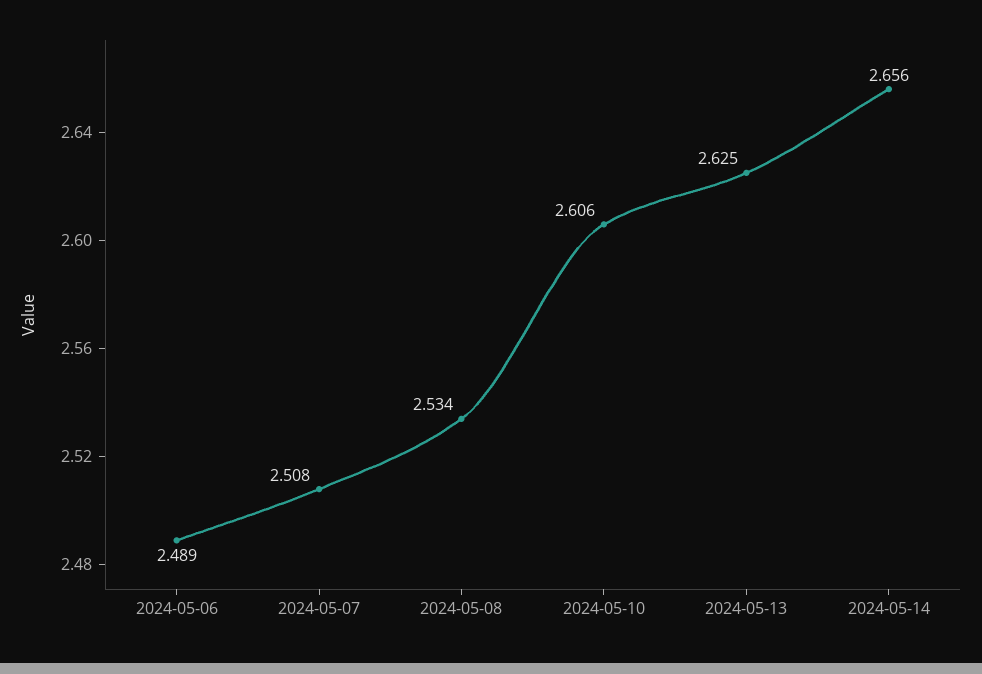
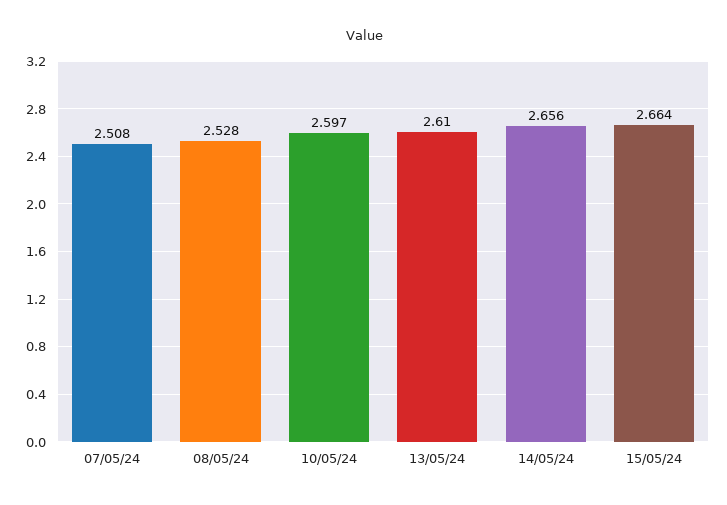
2024-05-06: 2.489 -> none
2024-05-08: 2.534 -> 2.528
2024-05-10: 2.606 -> 2.597
2024-05-13: 2.625 -> 2.61
15/05/24: none -> 2.664

